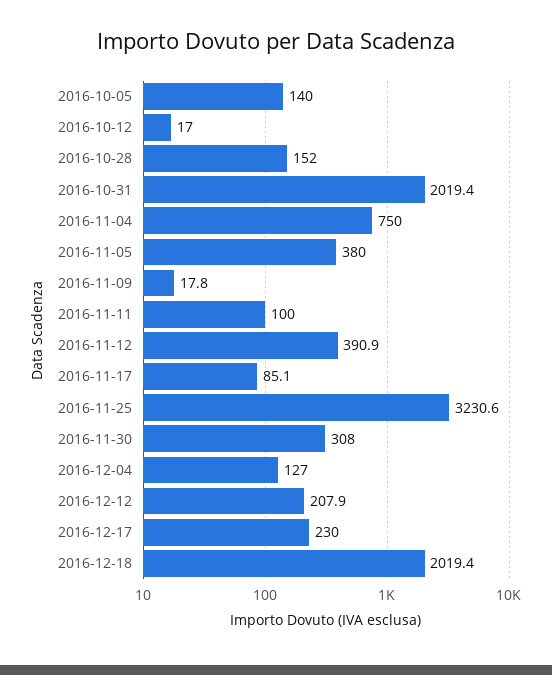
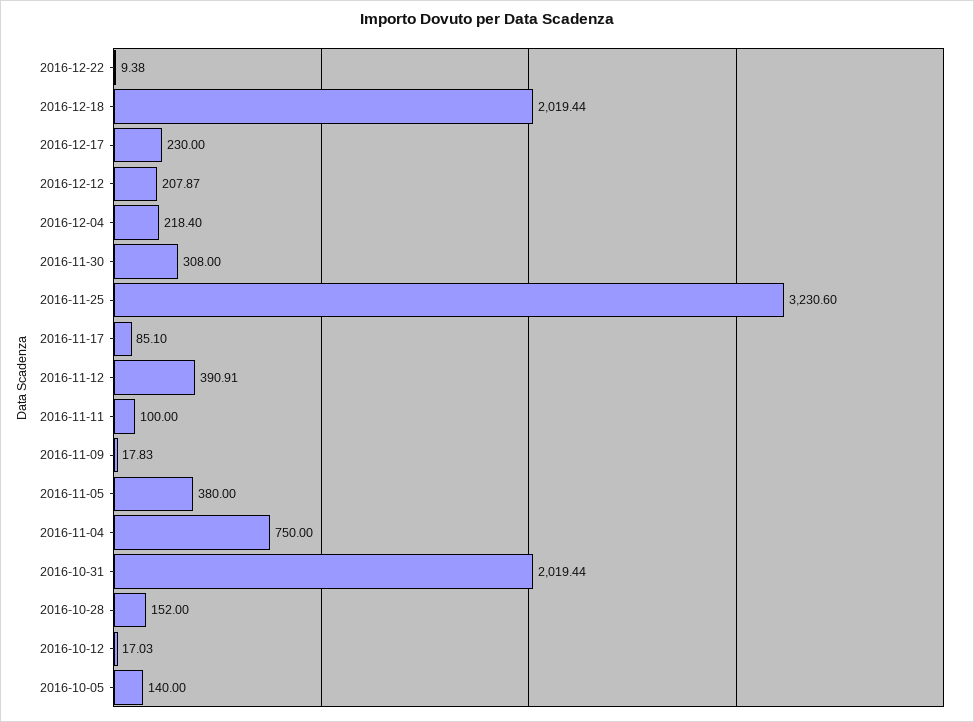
2016-12-04: 127 -> 218.4
2016-12-22: none -> 9.38

